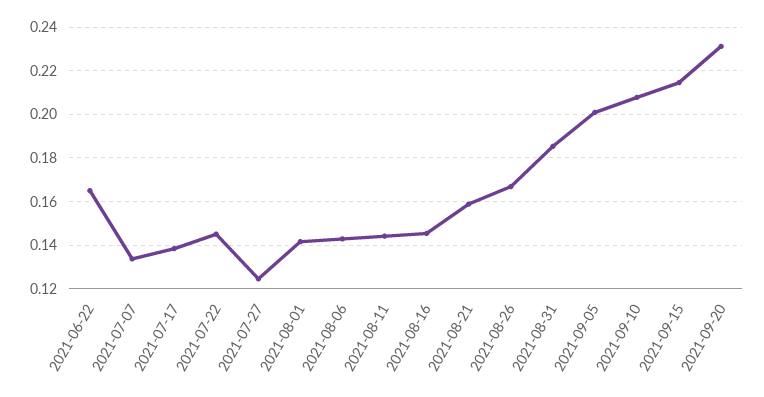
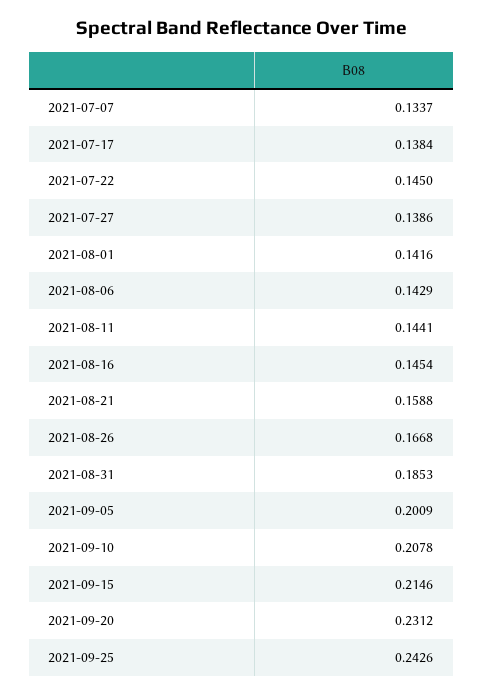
2021-06-22: 0.165 -> none
2021-07-27: 0.125 -> 0.1386
2021-09-25: none -> 0.2426

